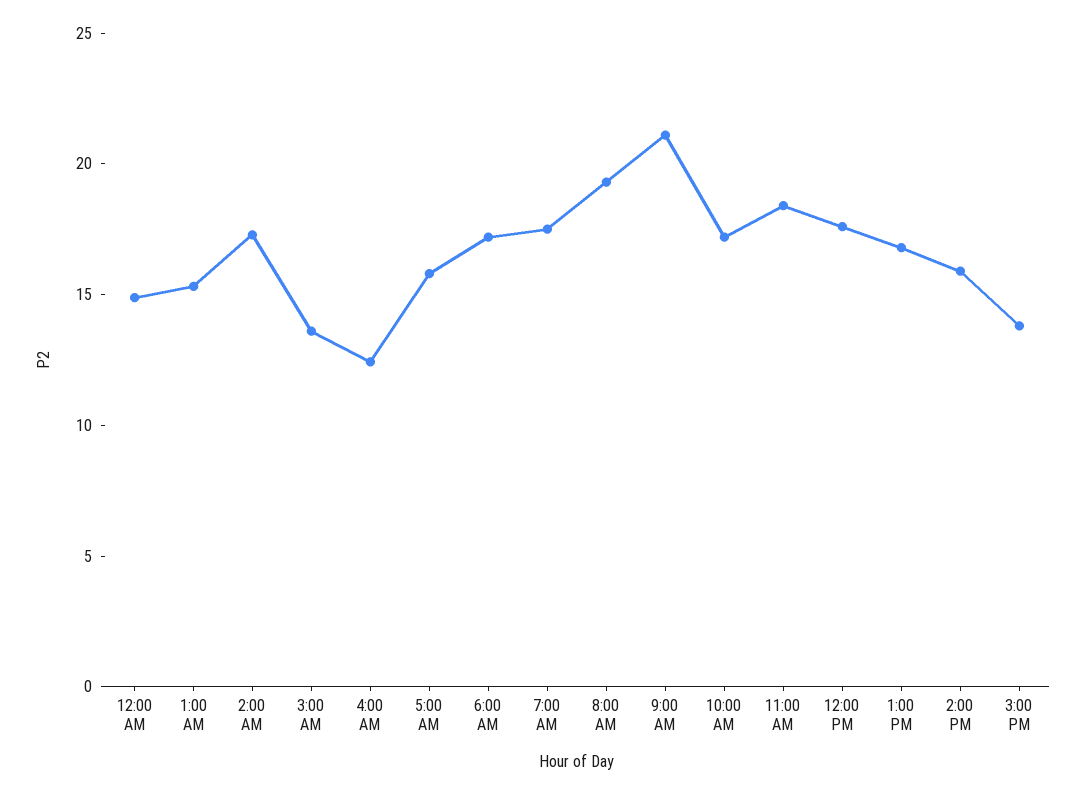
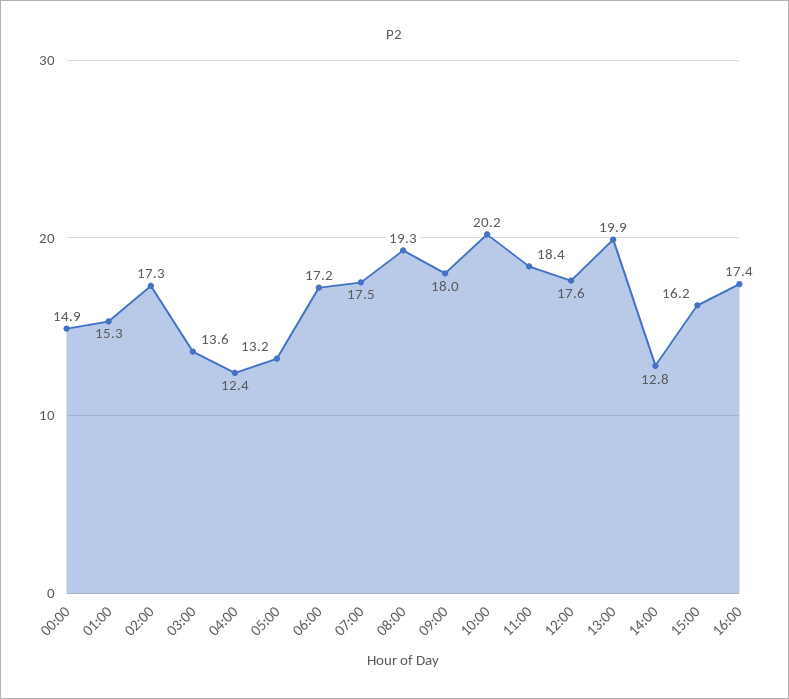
5:00 AM: 16 -> 13.2
9:00 AM: 21 -> 18
10:00 AM: 17 -> 20.2
1:00 PM: 17 -> 19.9
2:00 PM: 16 -> 12.8
3:00 PM: 14 -> 16.2
16:00: none -> 17.4

